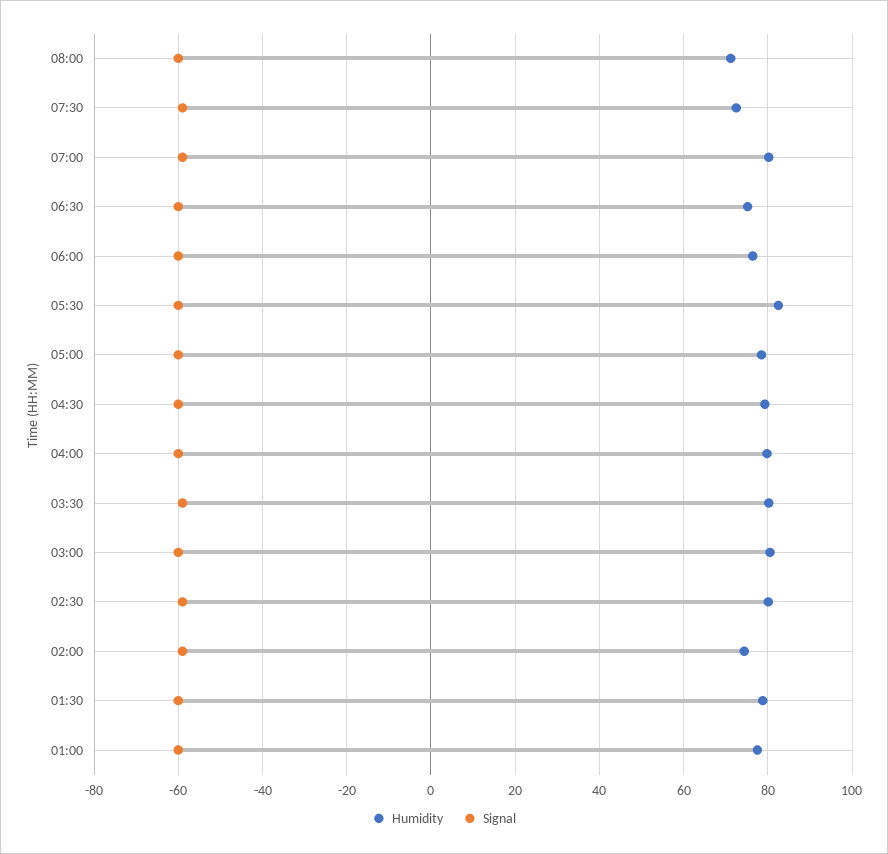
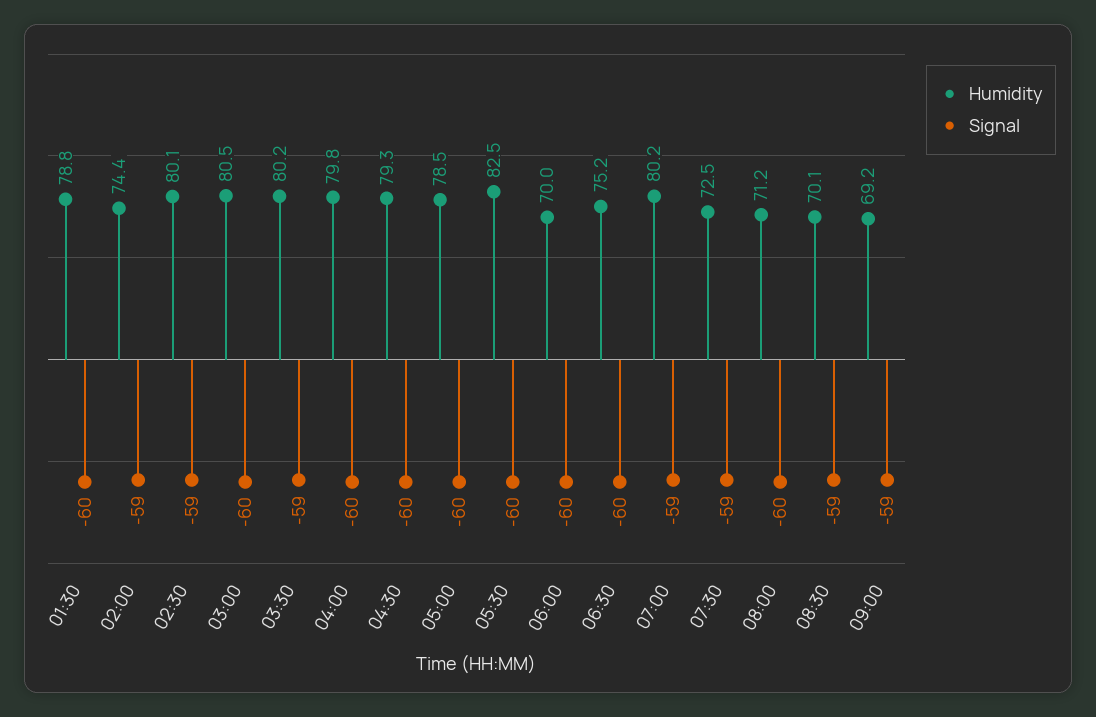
Humidity, 06:00: 76 -> 70
Humidity, 01:00: 78 -> none
Signal, 01:00: -60 -> none
Humidity, 08:30: none -> 70.1
Signal, 08:30: none -> -59
Humidity, 09:00: none -> 69.2
Signal, 09:00: none -> -59

